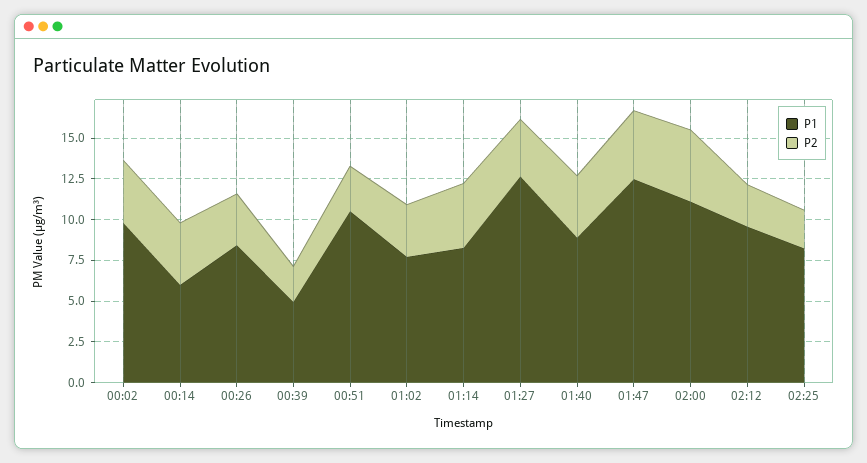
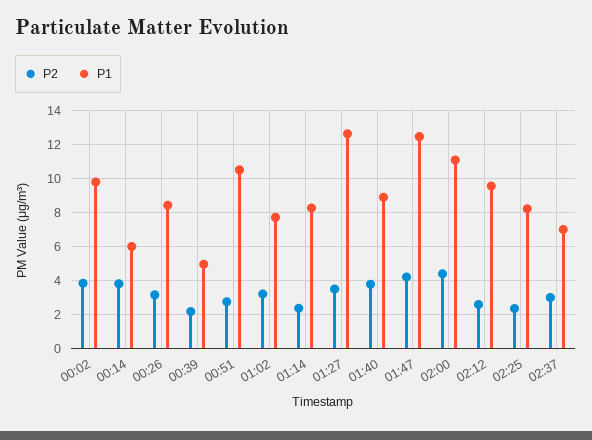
P2, 01:14: 4 -> 2.5
P2, 02:37: none -> 3
P1, 02:37: none -> 7

